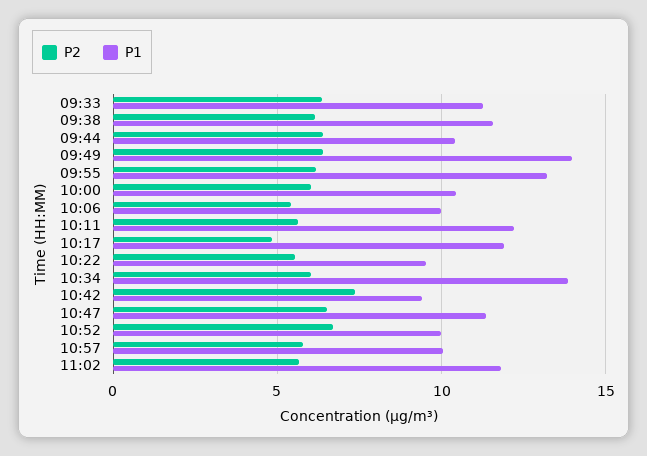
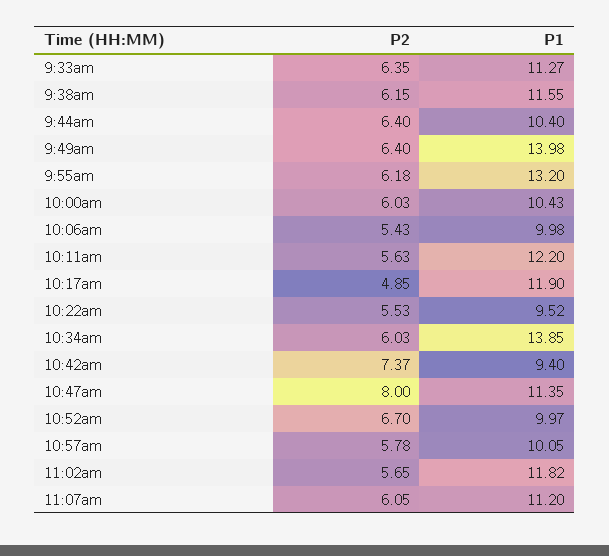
P2, 10:47: 6.5 -> 8
P2, 11:07am: none -> 6.05
P1, 11:07am: none -> 11.2

